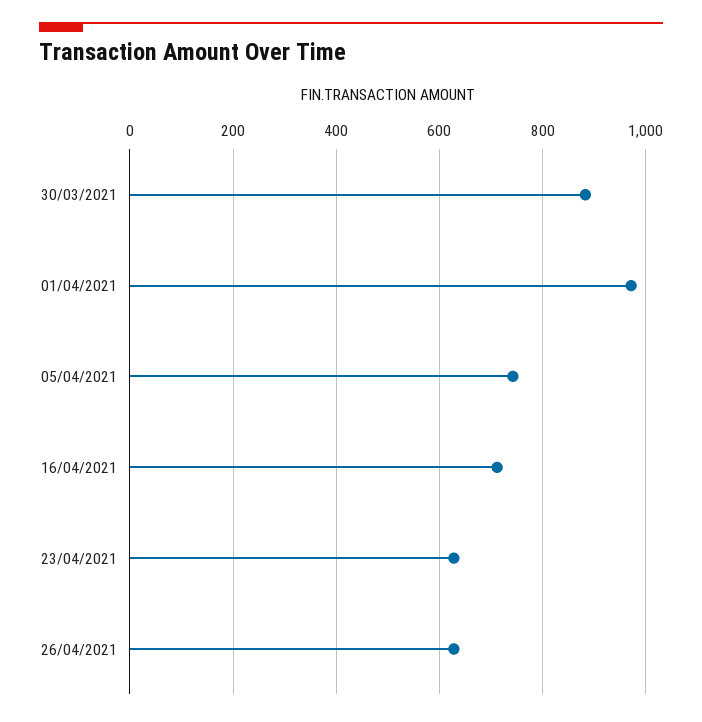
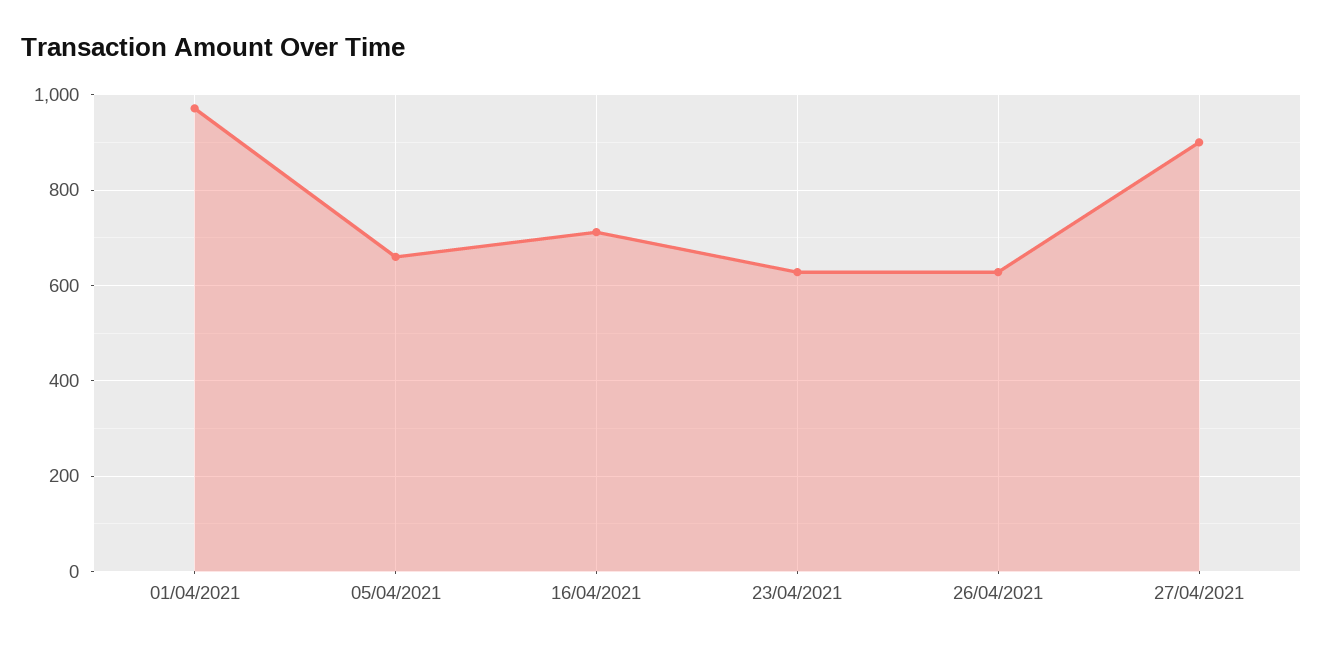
30/03/2021: 880 -> none
05/04/2021: 740 -> 660
27/04/2021: none -> 900

